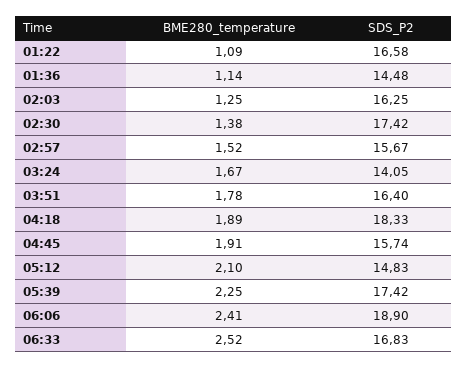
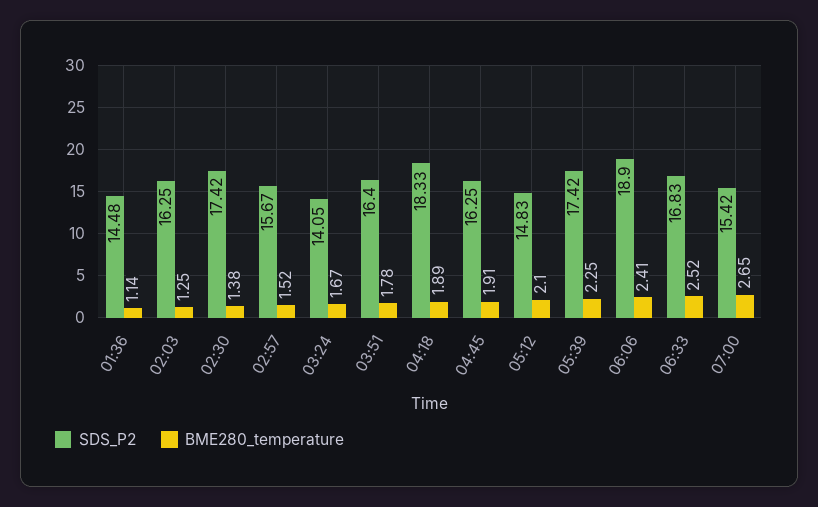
BME280_temperature, 01:22: 1.09 -> none
SDS_P2, 01:22: 16.58 -> none
SDS_P2, 04:45: 15.74 -> 16.25
SDS_P2, 07:00: none -> 15.42
BME280_temperature, 07:00: none -> 2.65

